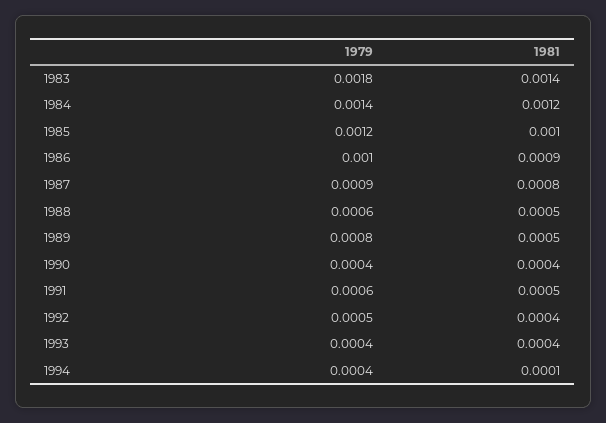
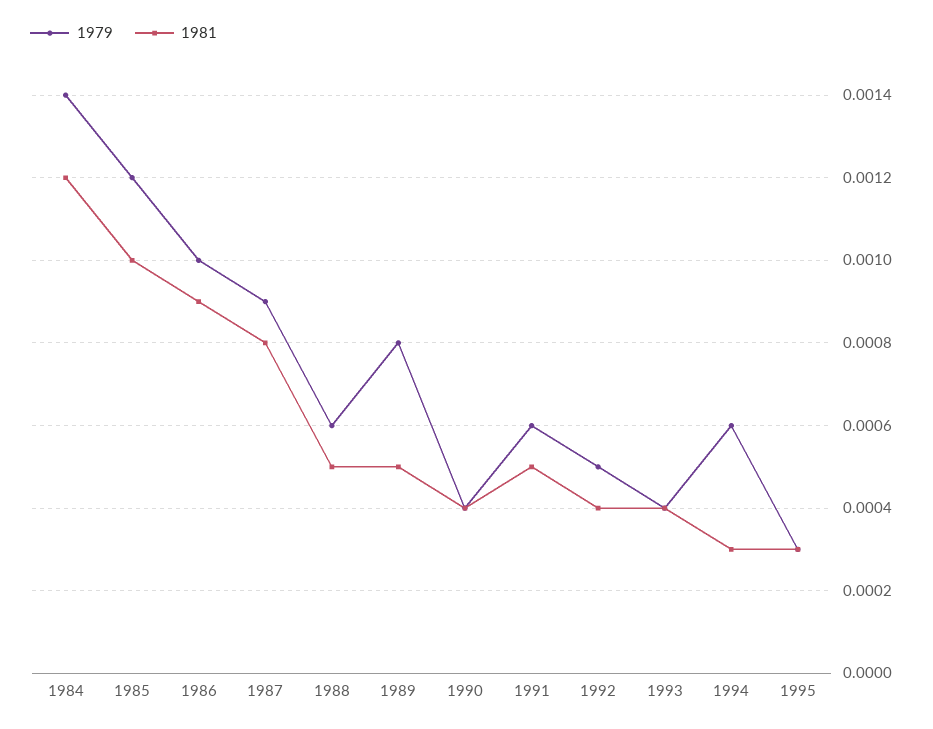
1979, 1983: 0.0018 -> none
1981, 1983: 0.0014 -> none
1979, 1994: 0.0004 -> 0.0006
1981, 1994: 0.0001 -> 0.0003
1979, 1995: none -> 0.0003
1981, 1995: none -> 0.0003

